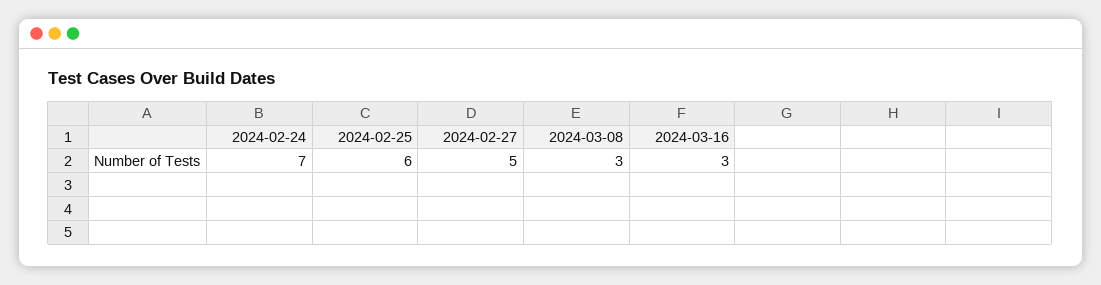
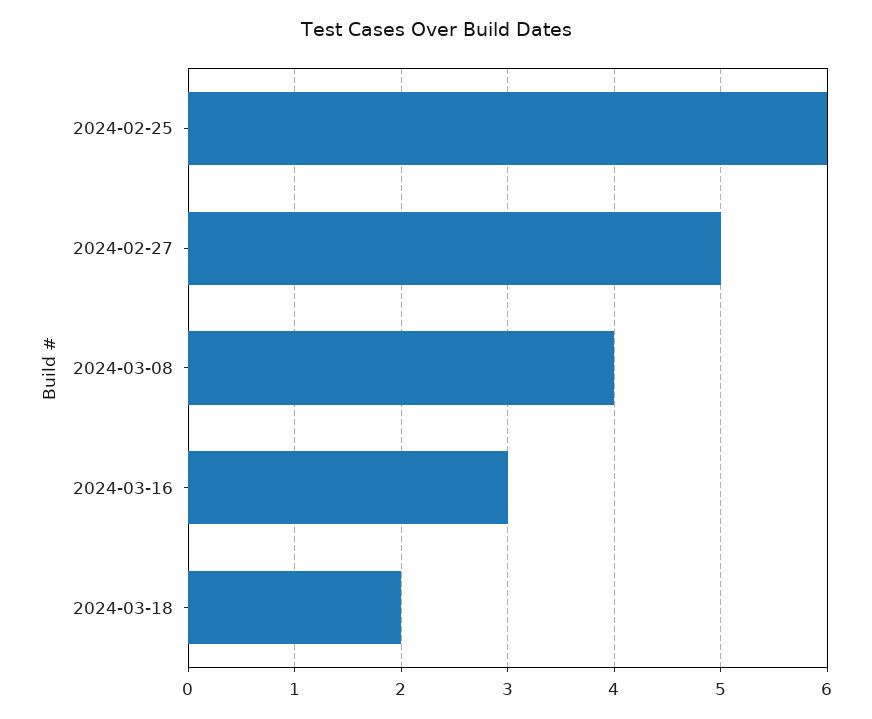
2024-02-24: 7 -> none
2024-03-08: 3 -> 4
2024-03-18: none -> 2

